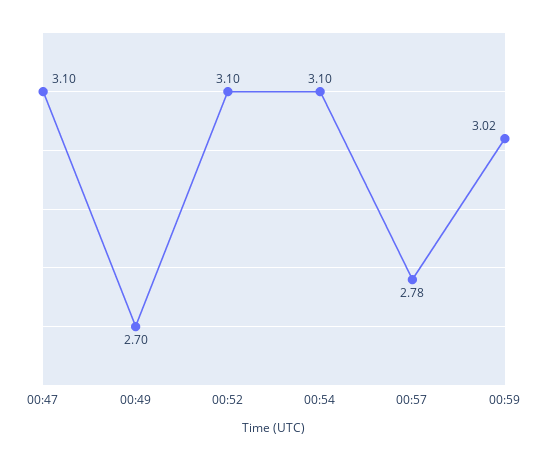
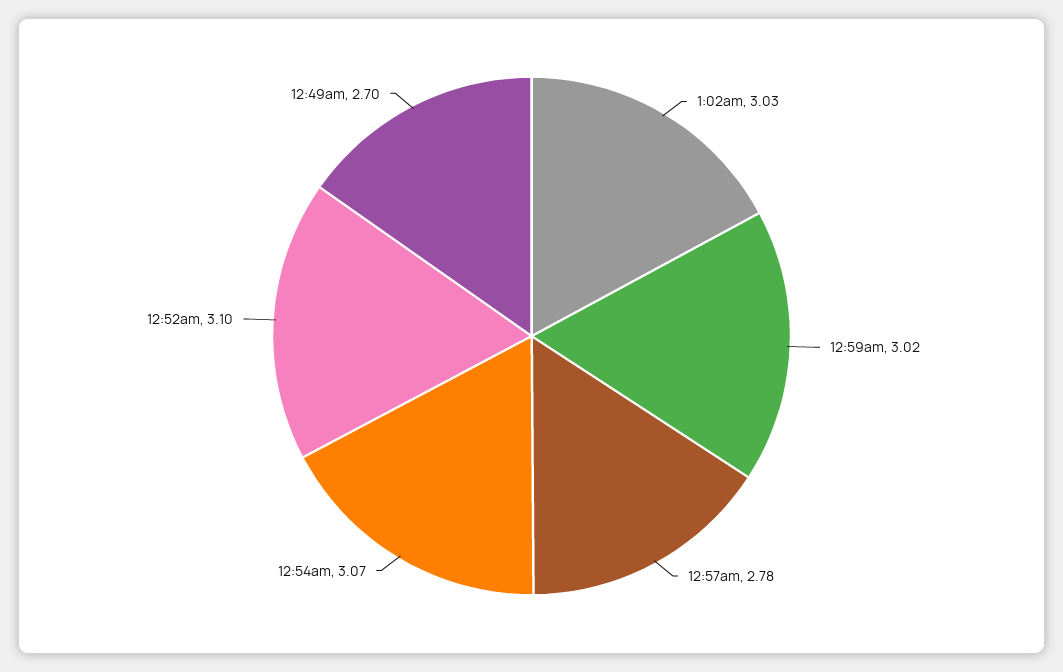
00:47: 3.1 -> none
00:54: 3.1 -> 3.07
1:02am: none -> 3.03

